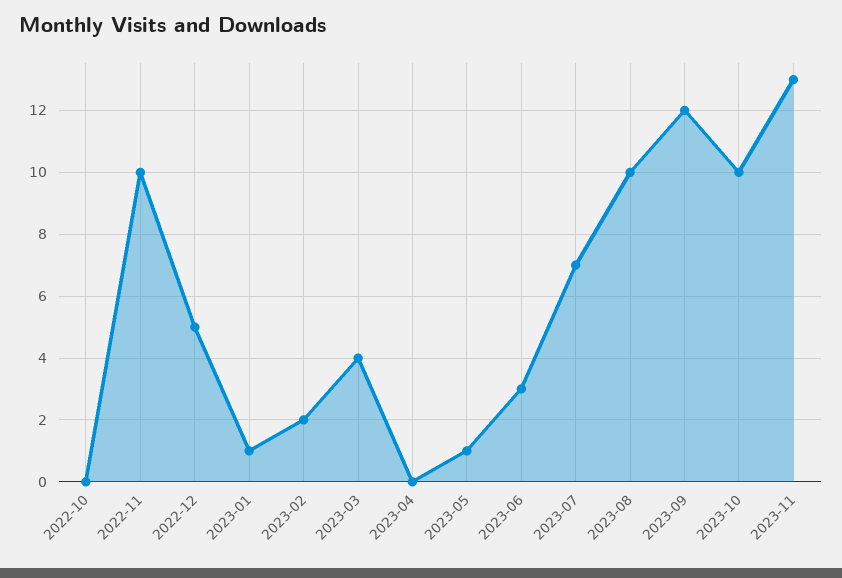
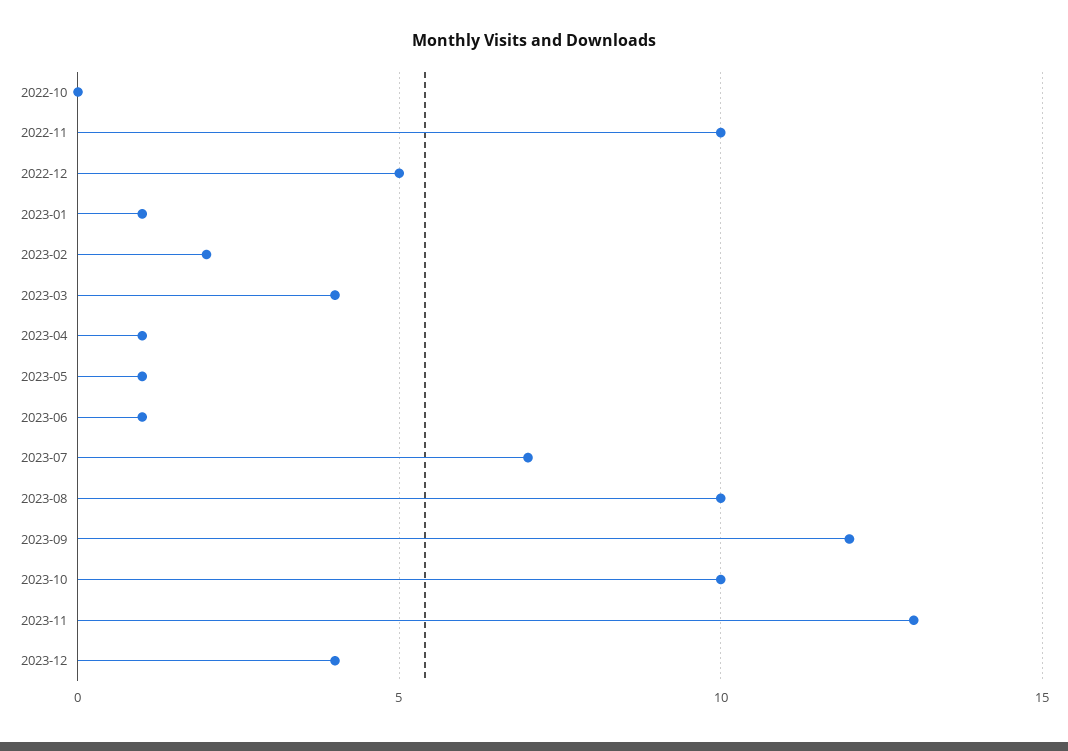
2023-04: 0 -> 1
2023-06: 3 -> 1
2023-12: none -> 4

